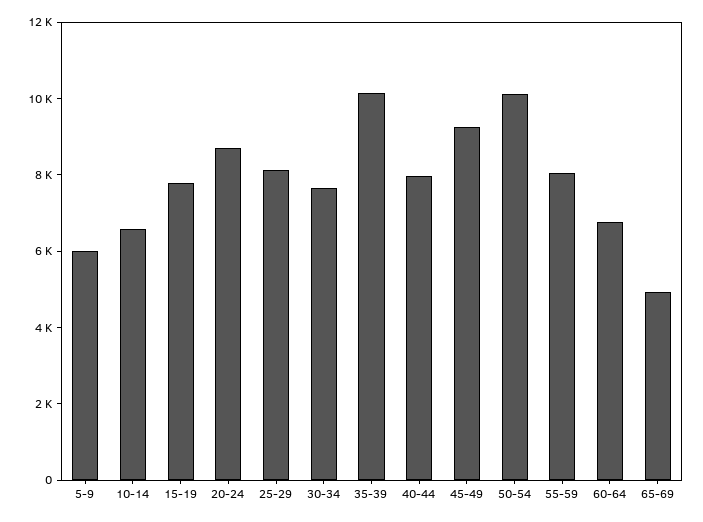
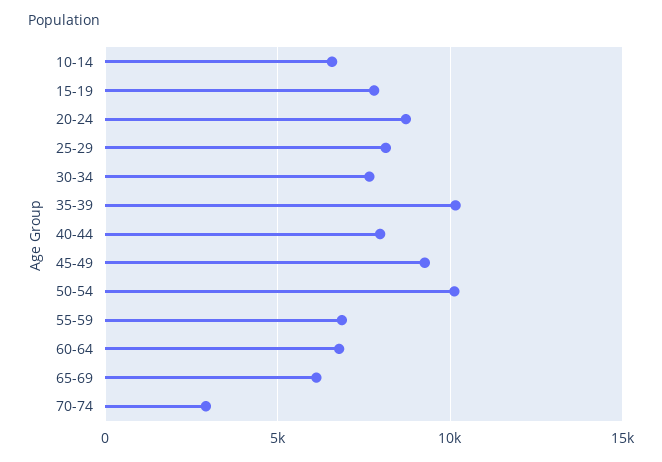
5-9: 6000 -> none
55-59: 8000 -> 7000
65-69: 5000 -> 6000
70-74: none -> 3000

